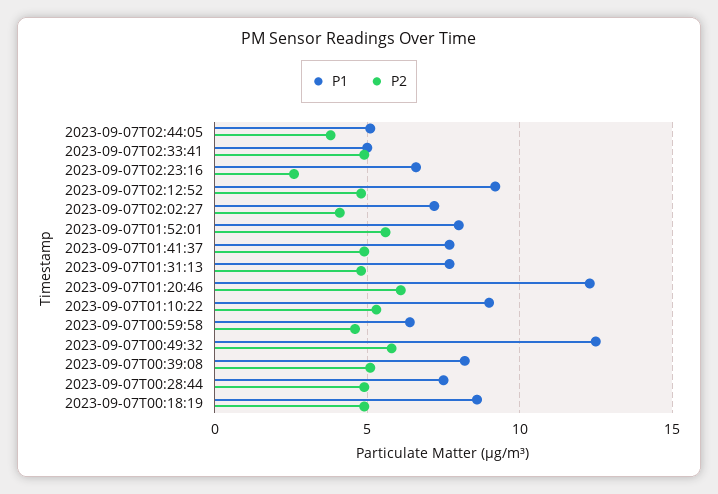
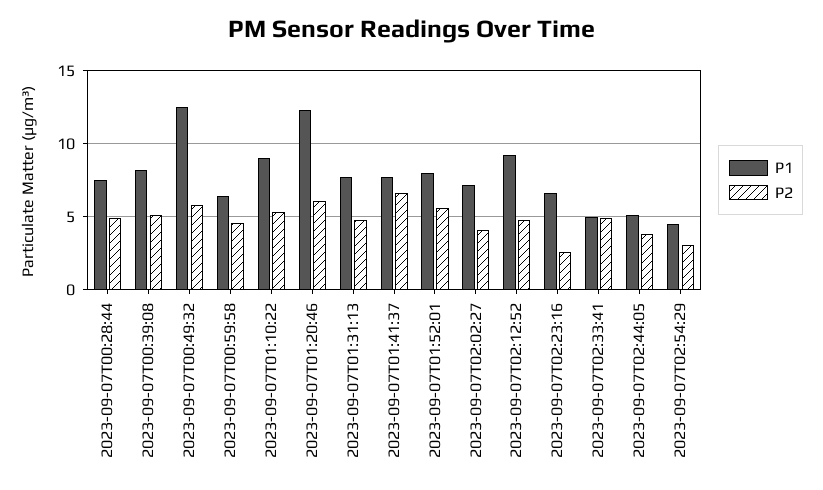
P2, 2023-09-07T01:41:37: 5 -> 6.5
P1, 2023-09-07T00:18:19: 8.5 -> none
P2, 2023-09-07T00:18:19: 5 -> none
P1, 2023-09-07T02:54:29: none -> 4.5
P2, 2023-09-07T02:54:29: none -> 3

